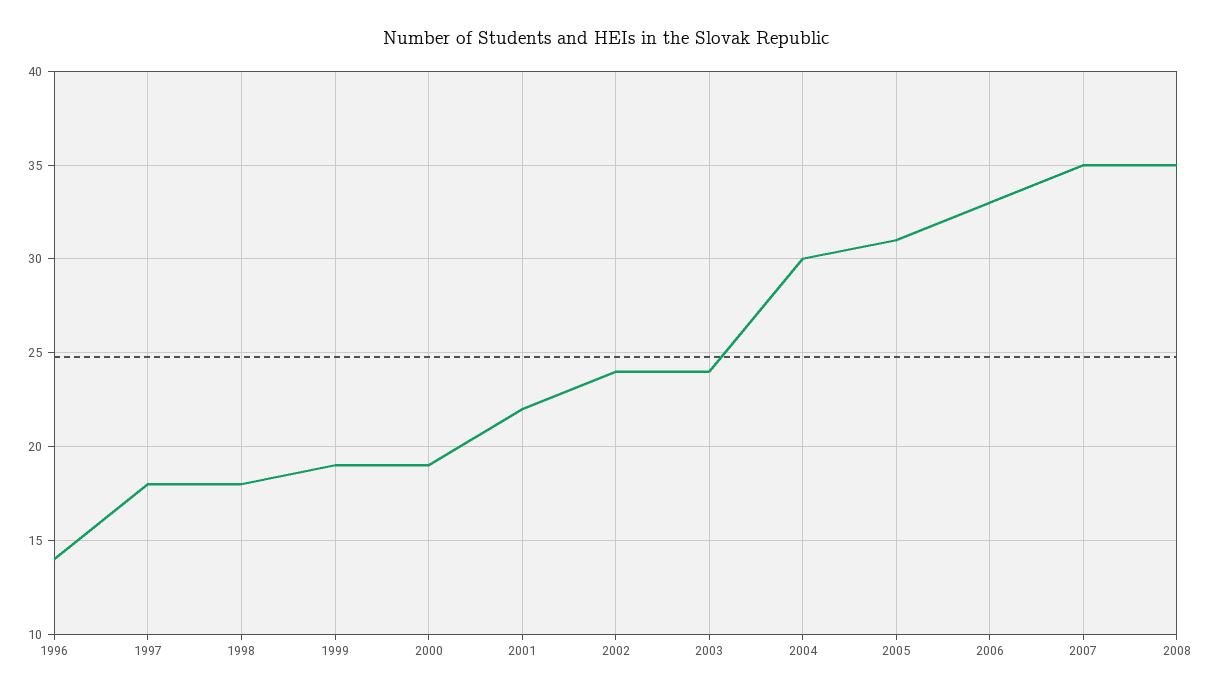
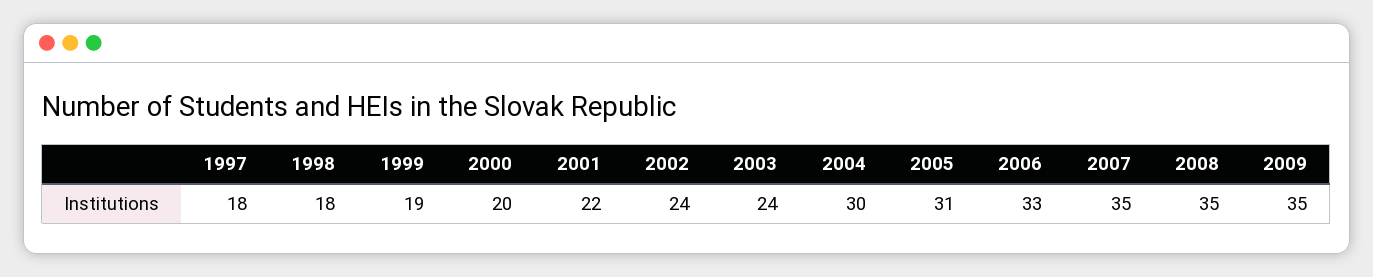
1996: 14 -> none
2000: 19 -> 20
2009: none -> 35

